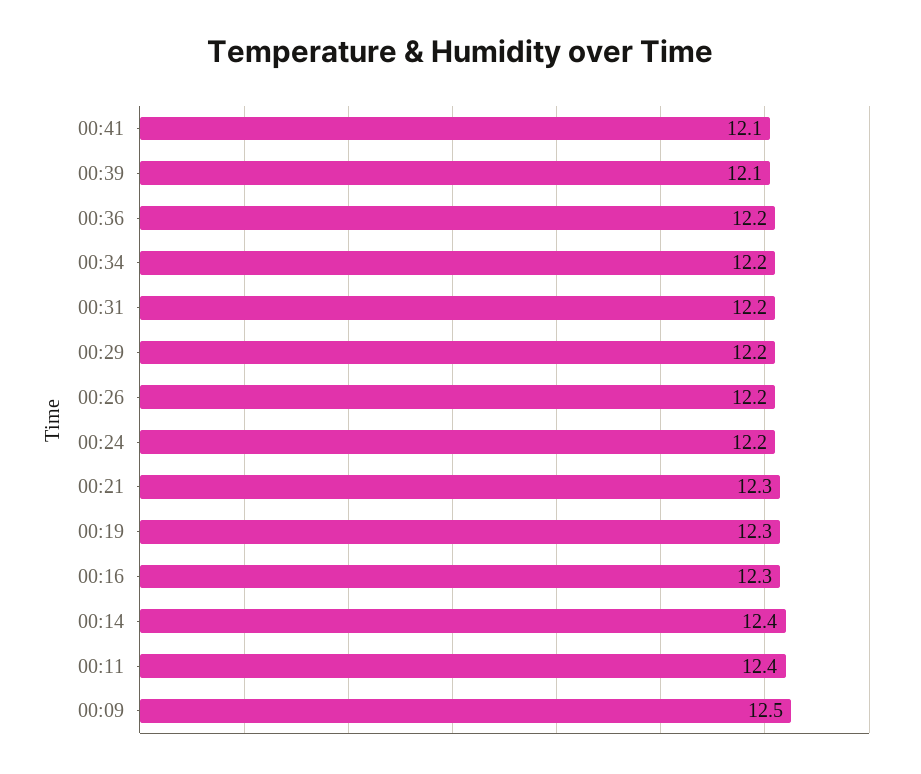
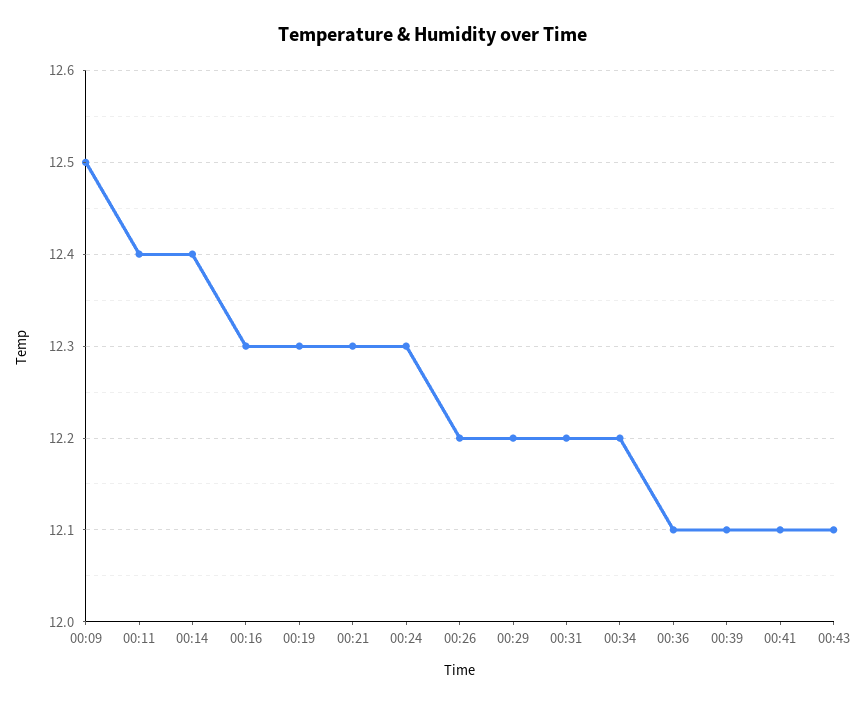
00:36: 12.2 -> 12.1
00:24: 12.2 -> 12.3
00:43: none -> 12.1

